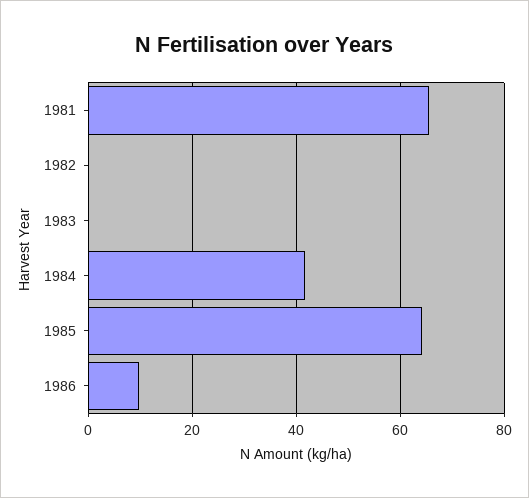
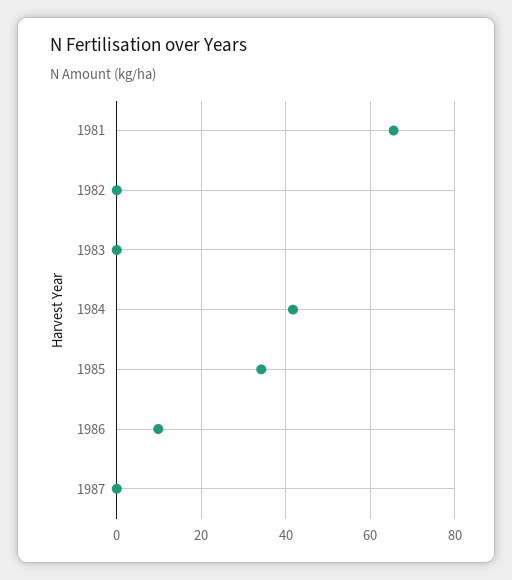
1985: 64 -> 34
1987: none -> 0

